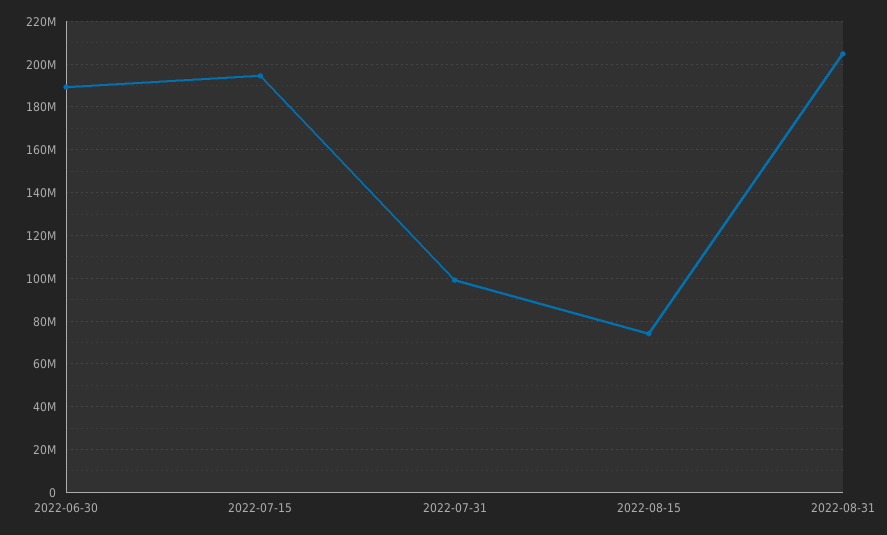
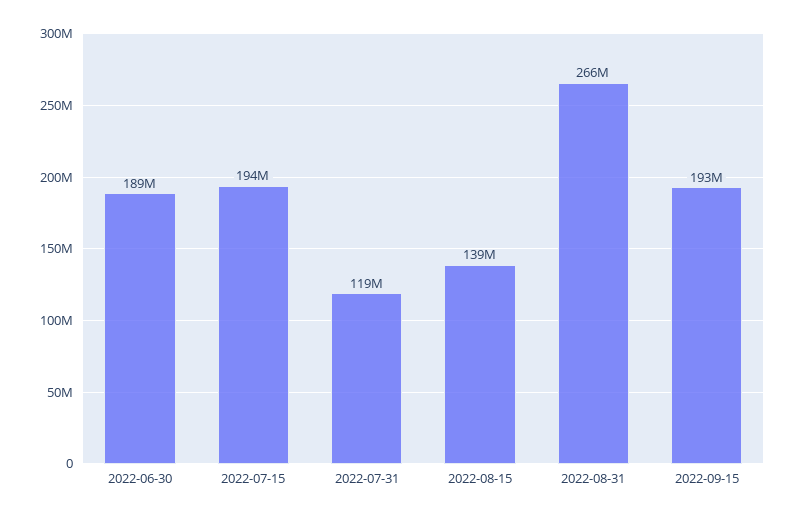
2022-07-31: 100000000 -> 119000000
2022-08-15: 75000000 -> 139000000
2022-08-31: 205000000 -> 266000000
2022-09-15: none -> 193000000

